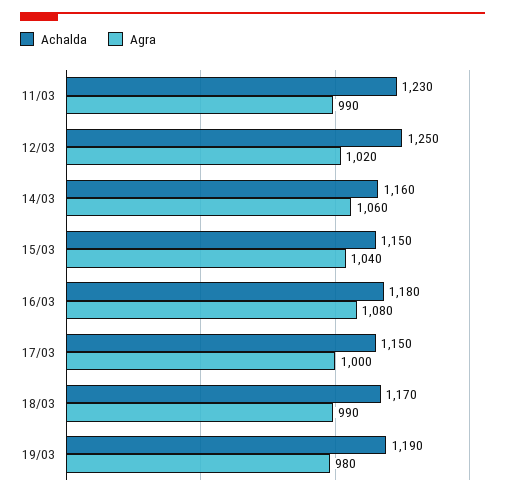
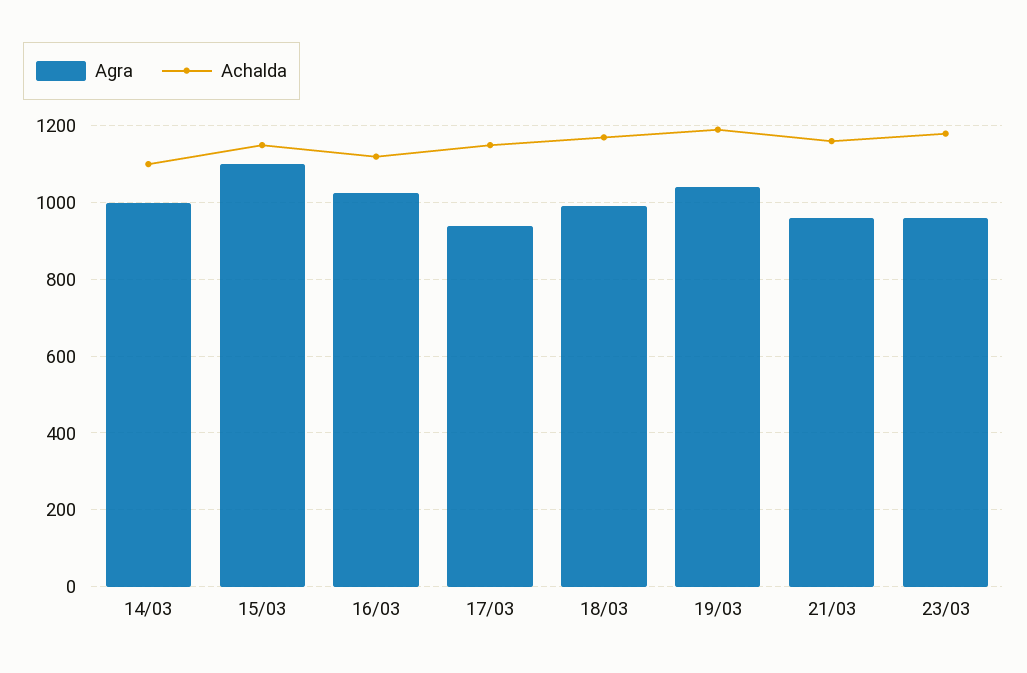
Achalda, 11/03: 1230 -> none
Agra, 11/03: 990 -> none
Achalda, 12/03: 1250 -> none
Agra, 12/03: 1020 -> none
Achalda, 14/03: 1160 -> 1100
Agra, 14/03: 1060 -> 1000
Agra, 15/03: 1040 -> 1100
Achalda, 16/03: 1180 -> 1120
Agra, 16/03: 1080 -> 1020
Agra, 17/03: 1000 -> 940
Agra, 19/03: 980 -> 1040
Agra, 21/03: none -> 960
Achalda, 21/03: none -> 1160
Agra, 23/03: none -> 960
Achalda, 23/03: none -> 1180

